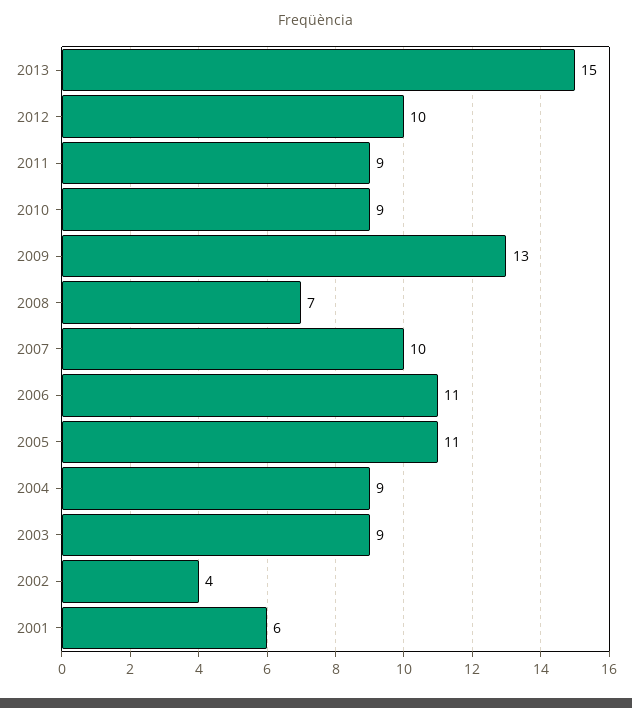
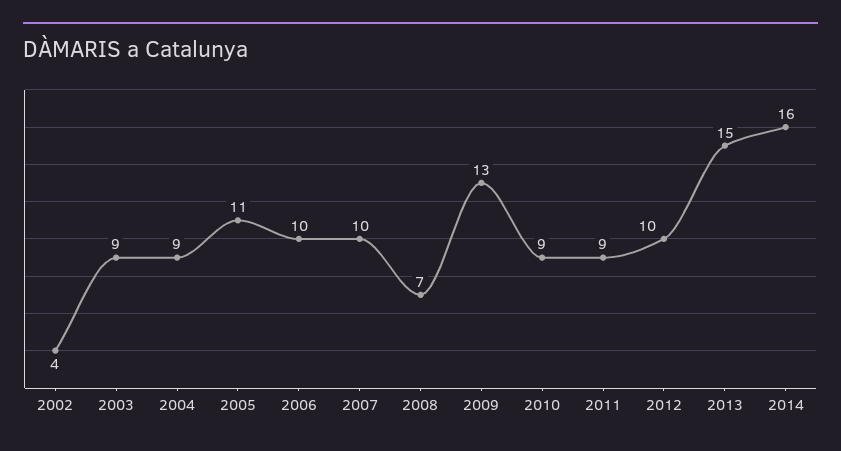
2006: 11 -> 10
2001: 6 -> none
2014: none -> 16

